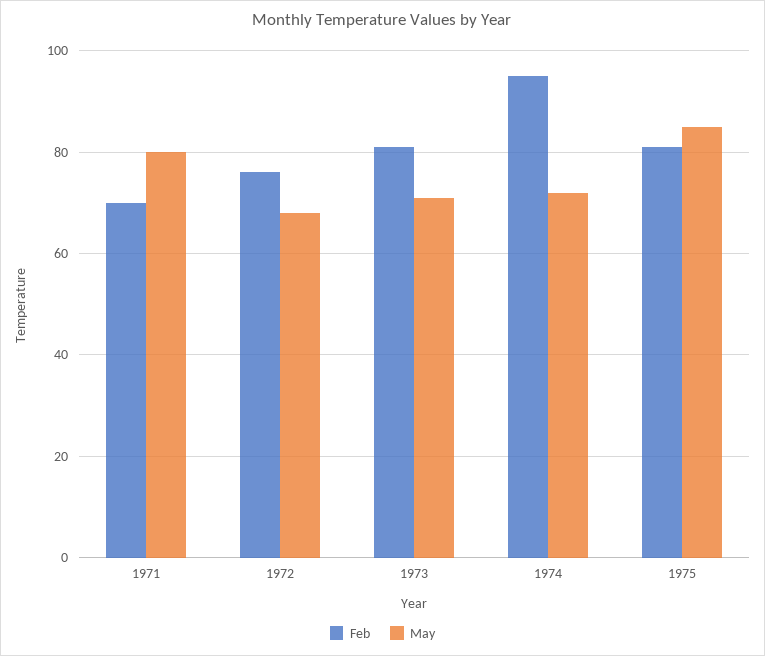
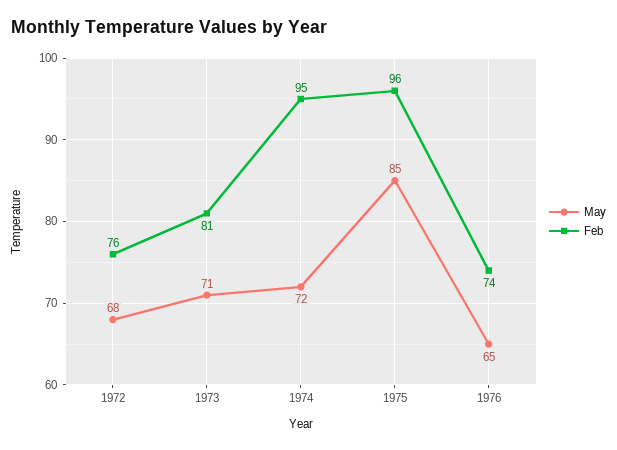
Feb, 1971: 70 -> none
May, 1971: 80 -> none
Feb, 1975: 80 -> 96
May, 1976: none -> 65
Feb, 1976: none -> 74

